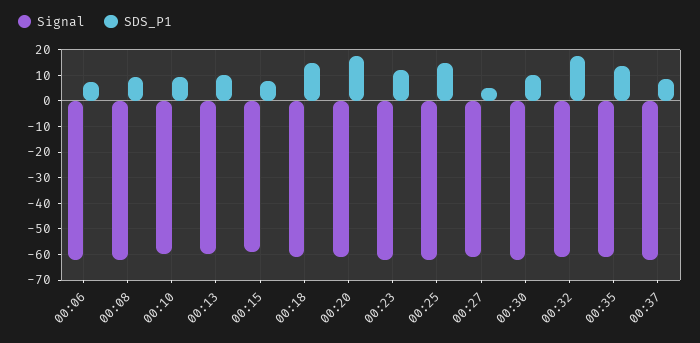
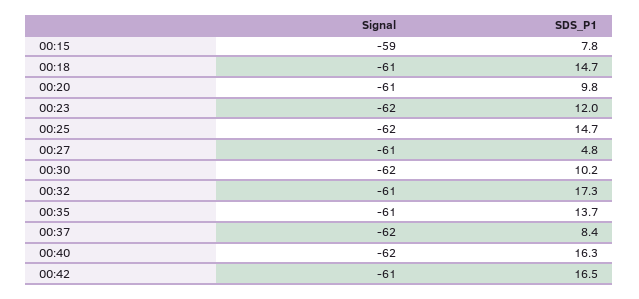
Signal, 00:06: -62.5 -> none
SDS_P1, 00:06: 7.5 -> none
Signal, 00:08: -62.5 -> none
SDS_P1, 00:08: 10 -> none
Signal, 00:10: -60 -> none
SDS_P1, 00:10: 10 -> none
Signal, 00:13: -60 -> none
SDS_P1, 00:13: 10 -> none
SDS_P1, 00:20: 17.5 -> 9.8
Signal, 00:40: none -> -62
SDS_P1, 00:40: none -> 16.3
Signal, 00:42: none -> -61
SDS_P1, 00:42: none -> 16.5

